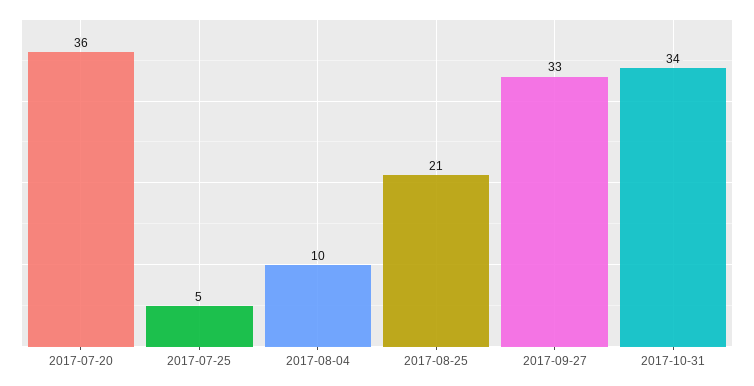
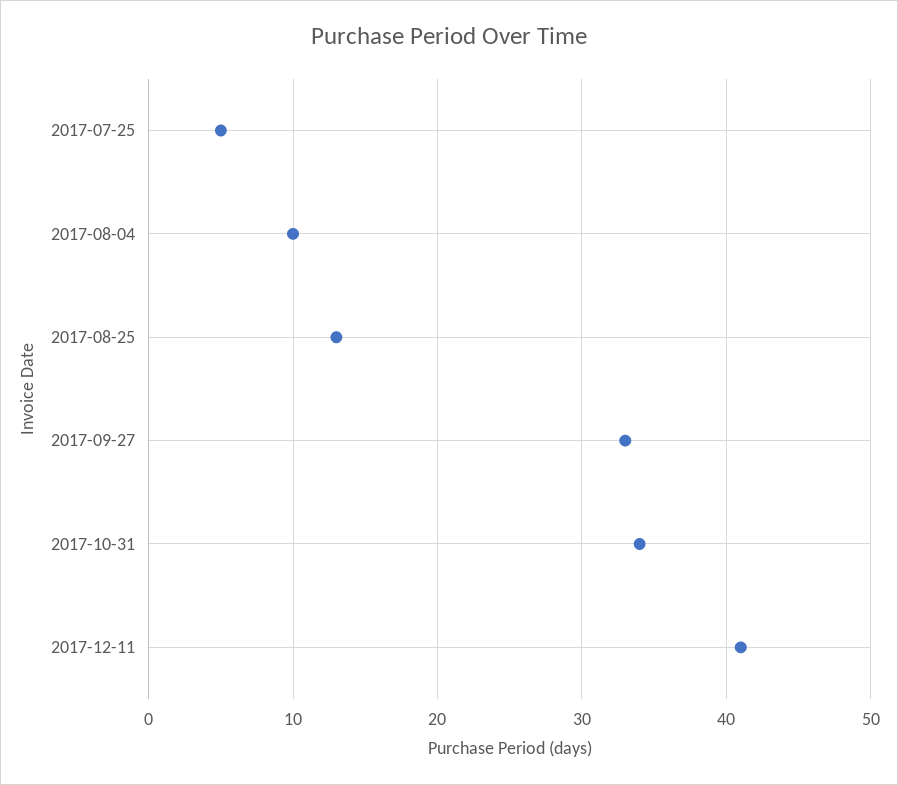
2017-07-20: 36 -> none
2017-08-25: 21 -> 13
2017-12-11: none -> 41

